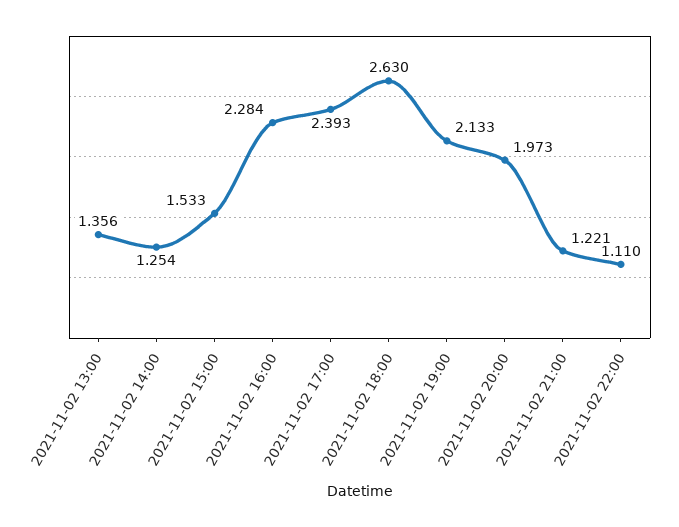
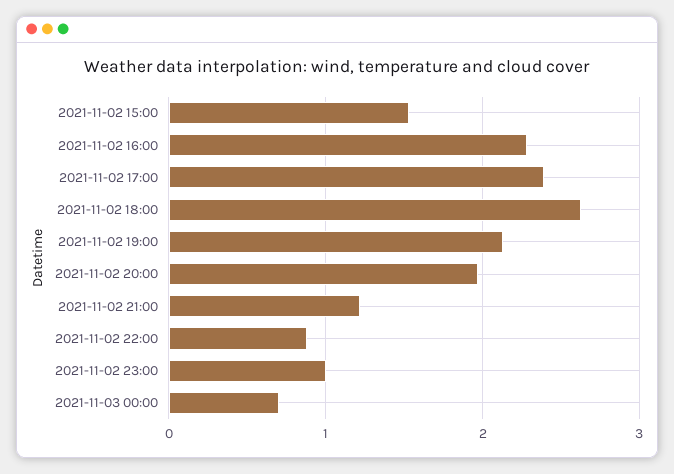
2021-11-02 13:00: 1.356 -> none
2021-11-02 14:00: 1.254 -> none
2021-11-02 22:00: 1.11 -> 0.9
2021-11-02 23:00: none -> 1
2021-11-03 00:00: none -> 0.7

